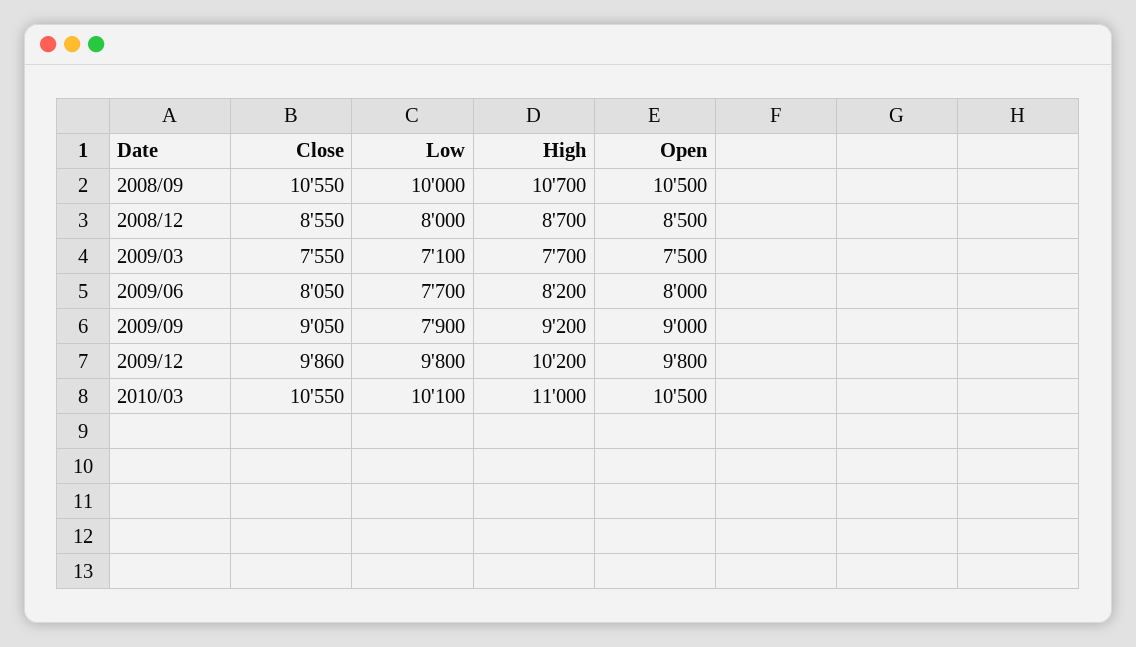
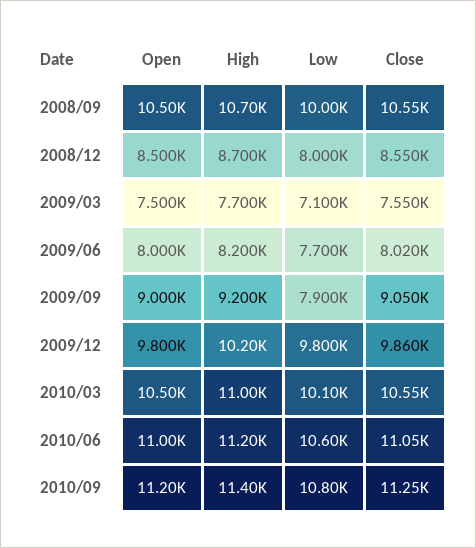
Close, 2009/06: 8050 -> 8020
Open, 2010/06: none -> 11000
High, 2010/06: none -> 11200
Low, 2010/06: none -> 10600
Close, 2010/06: none -> 11050
Open, 2010/09: none -> 11200
High, 2010/09: none -> 11400
Low, 2010/09: none -> 10800
Close, 2010/09: none -> 11250

